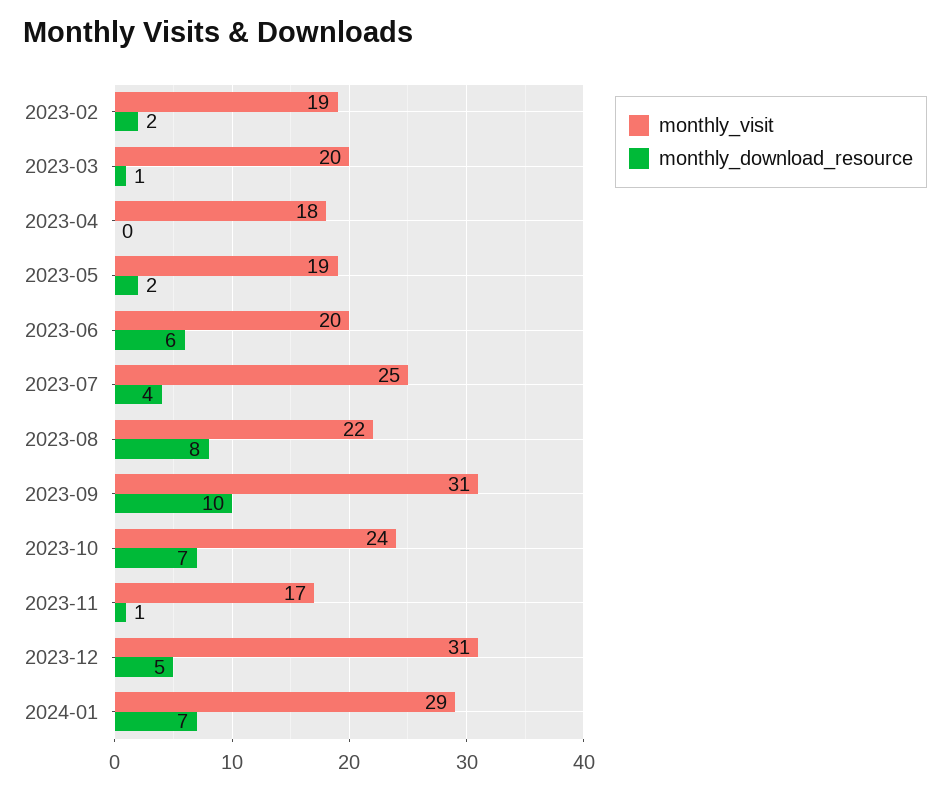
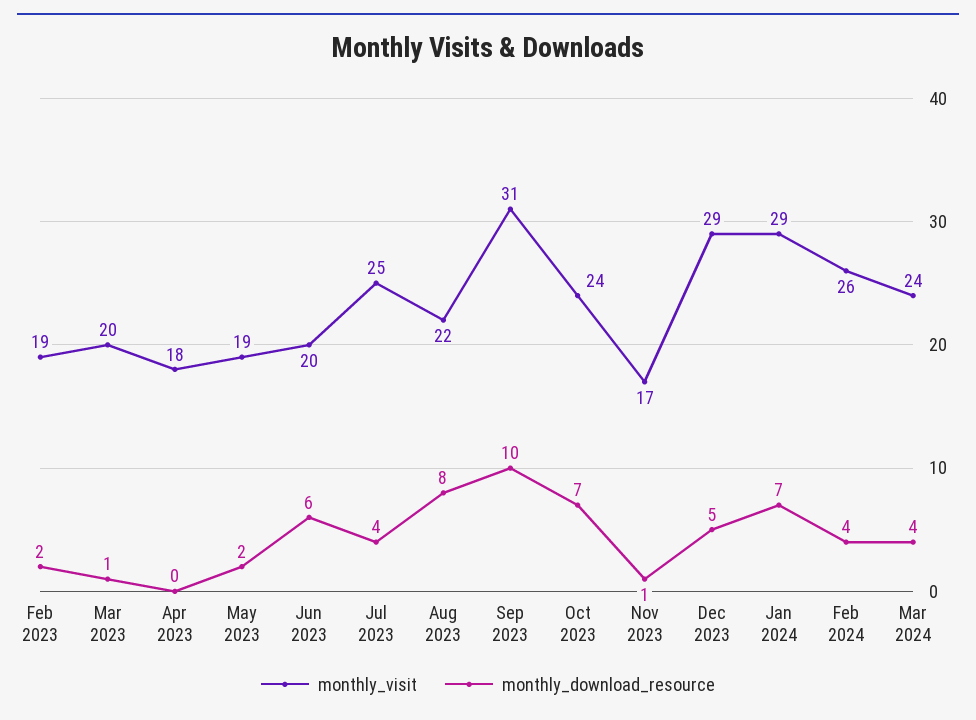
monthly_visit, 2023-12: 31 -> 29
monthly_visit, Feb 2024: none -> 26
monthly_download_resource, Feb 2024: none -> 4
monthly_visit, Mar 2024: none -> 24
monthly_download_resource, Mar 2024: none -> 4

